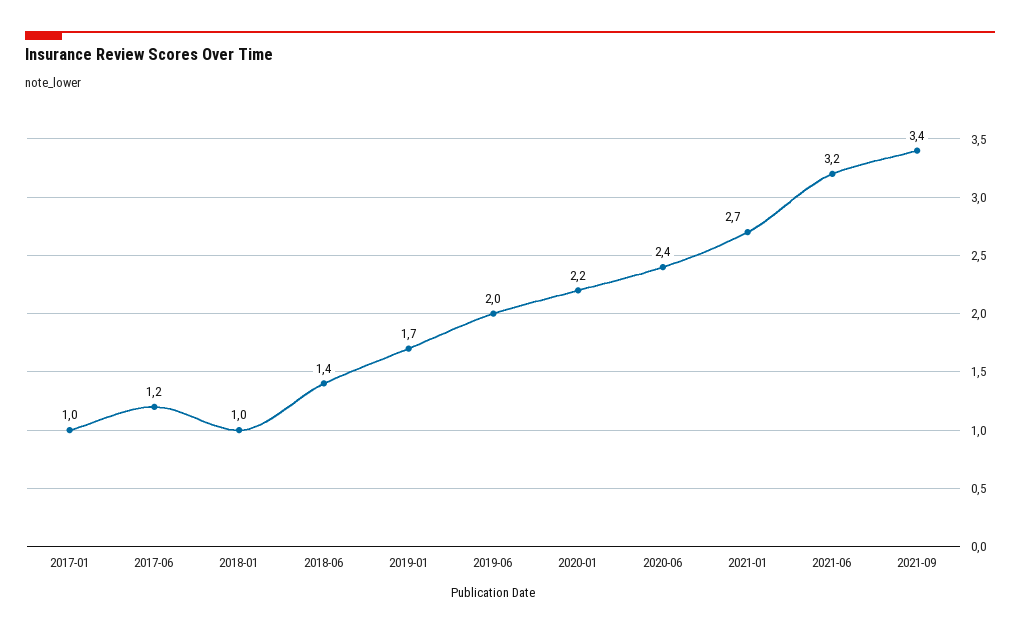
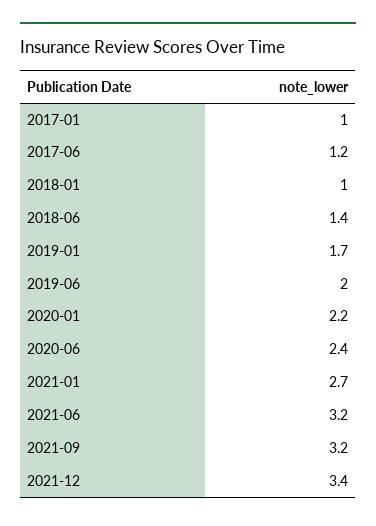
2021-09: 3.4 -> 3.2
2021-12: none -> 3.4

